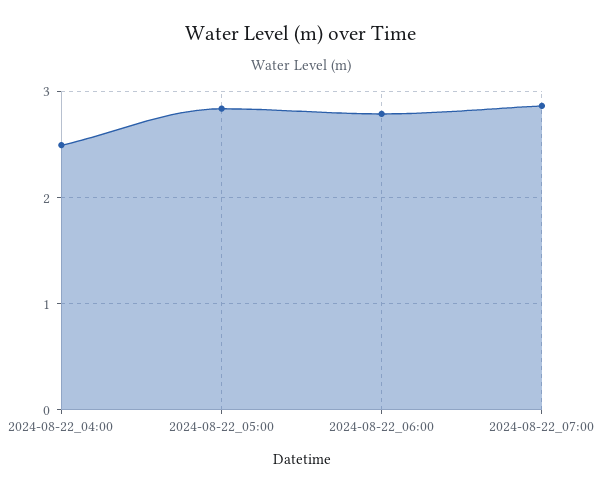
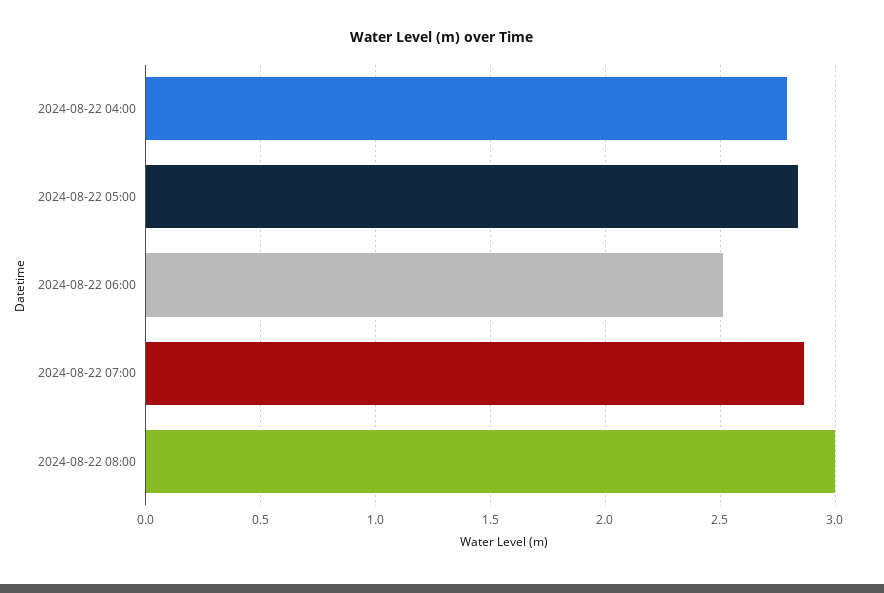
2024-08-22_04:00: 2.5 -> 2.8
2024-08-22_06:00: 2.8 -> 2.5
2024-08-22 08:00: none -> 3

